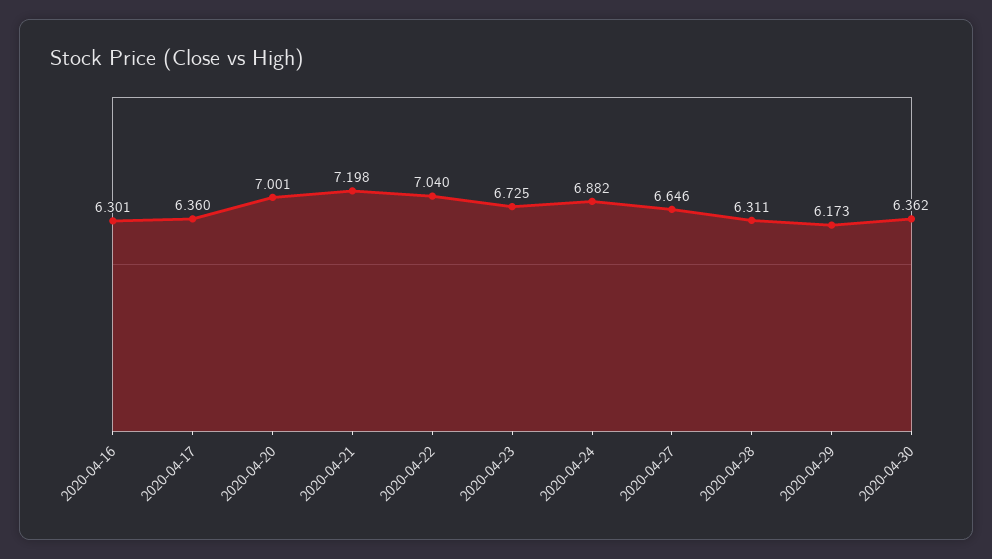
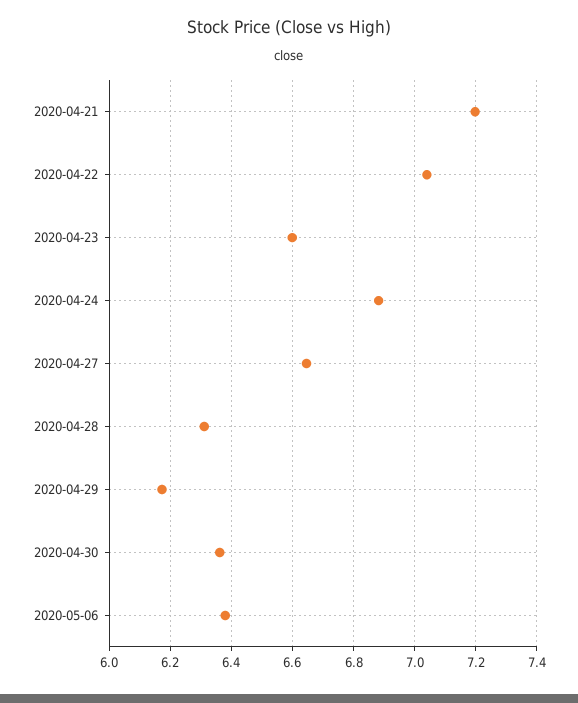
2020-04-16: 6.301 -> none
2020-04-17: 6.36 -> none
2020-04-20: 7.001 -> none
2020-04-23: 6.725 -> 6.6
2020-05-06: none -> 6.38

